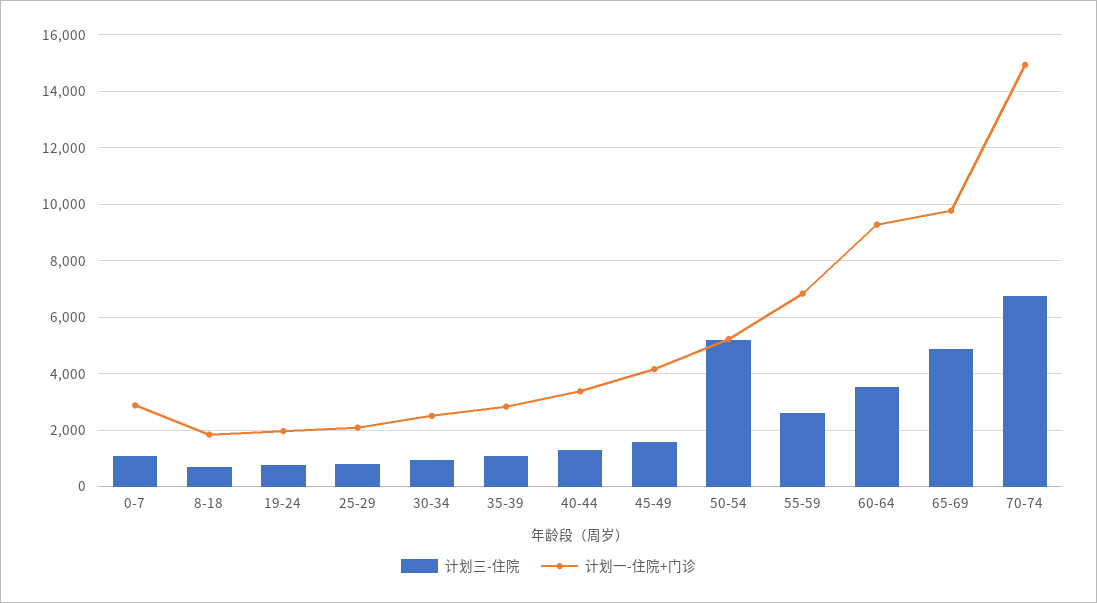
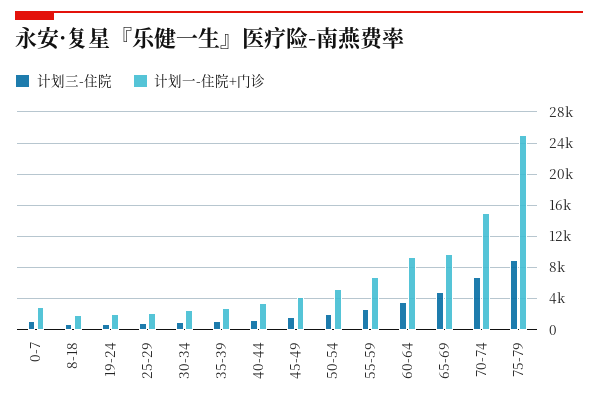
计划三-住院, 50-54: 5250 -> 2000
计划三-住院, 75-79: none -> 9000
计划一-住院+门诊, 75-79: none -> 25000

